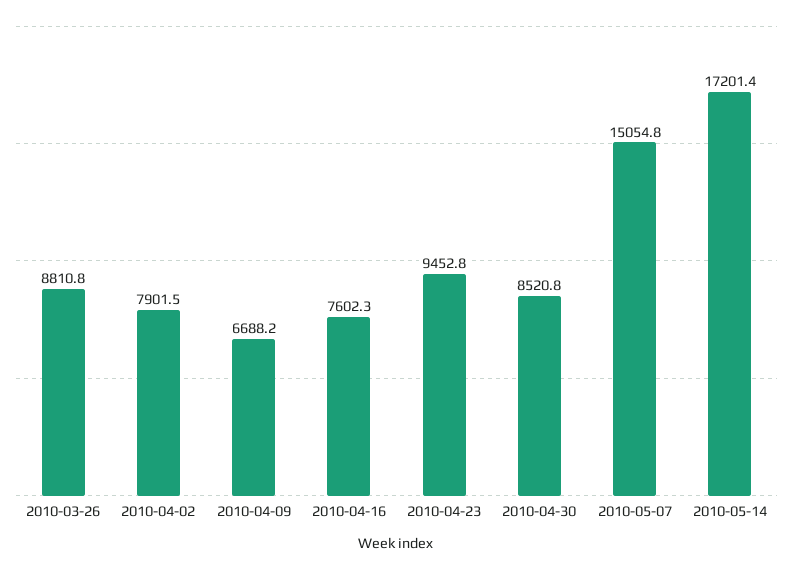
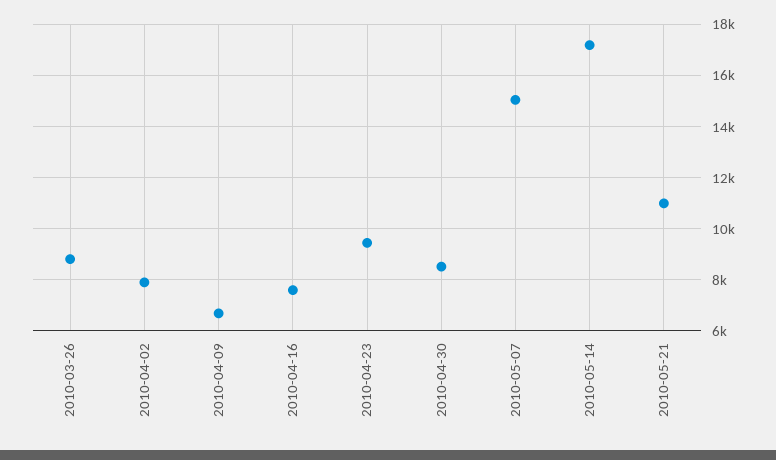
2010-05-21: none -> 11000

